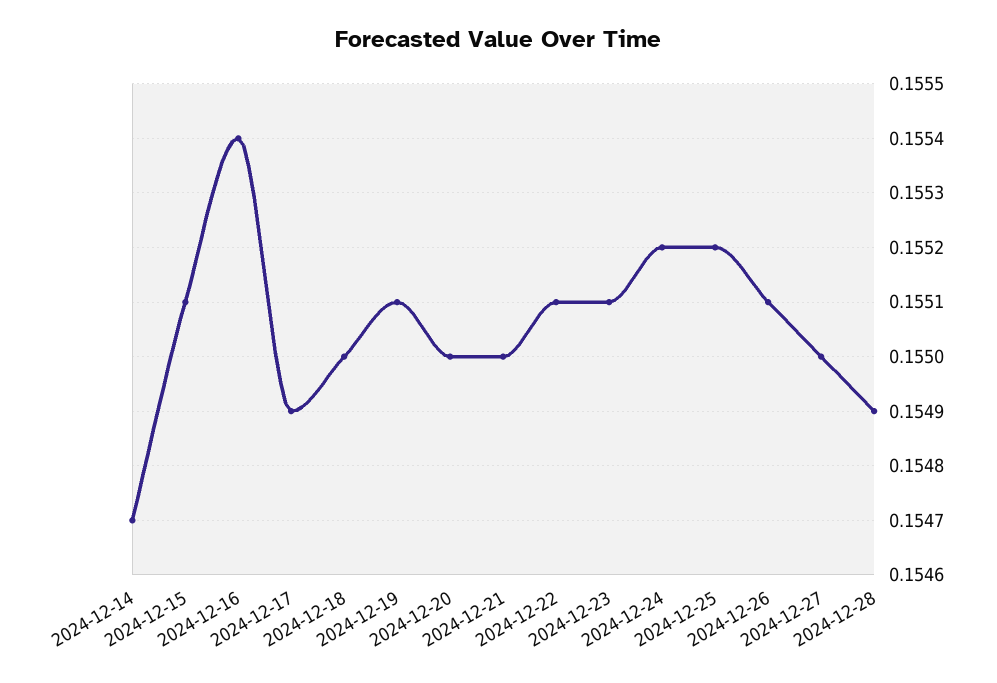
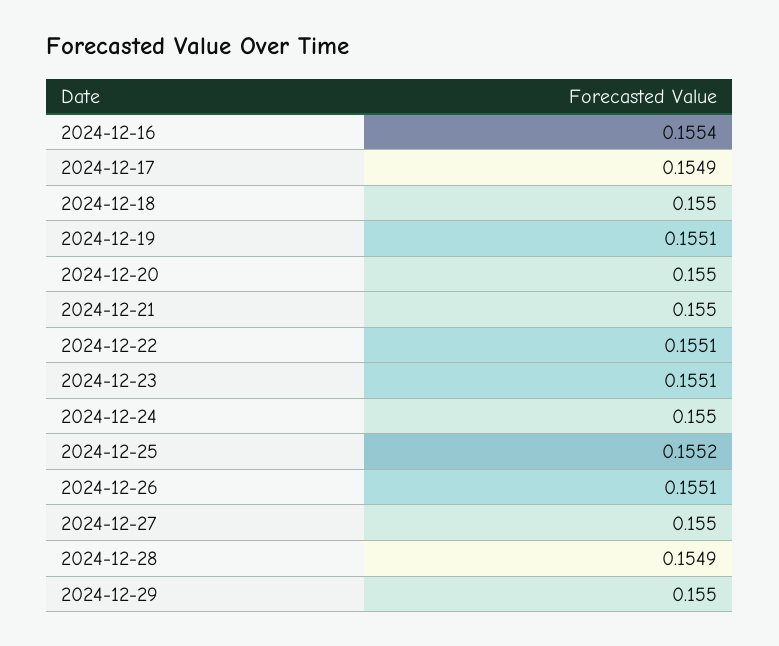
2024-12-14: 0.1547 -> none
2024-12-15: 0.1551 -> none
2024-12-24: 0.1552 -> 0.155
2024-12-29: none -> 0.155

